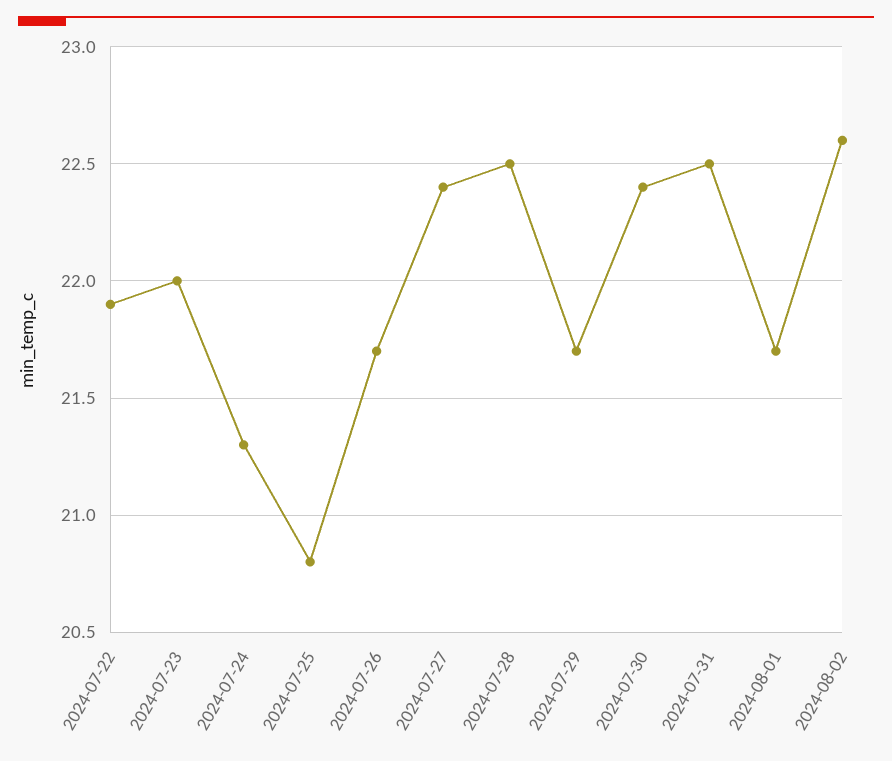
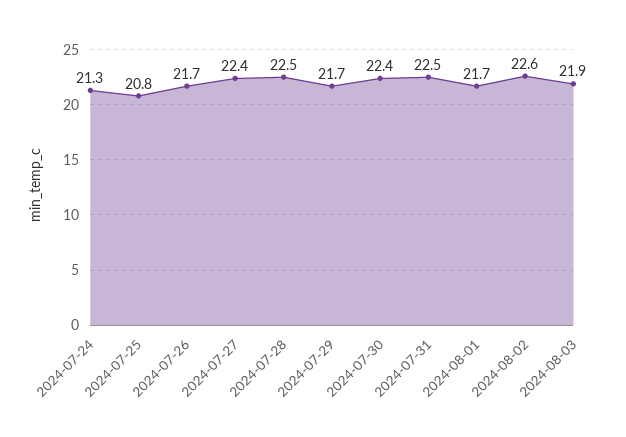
2024-07-22: 21.9 -> none
2024-07-23: 22 -> none
2024-08-03: none -> 21.9

